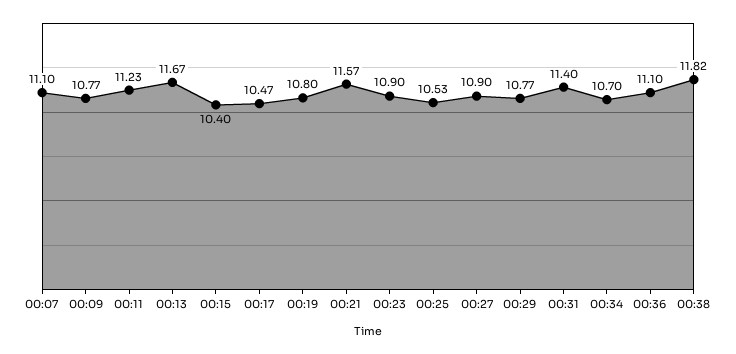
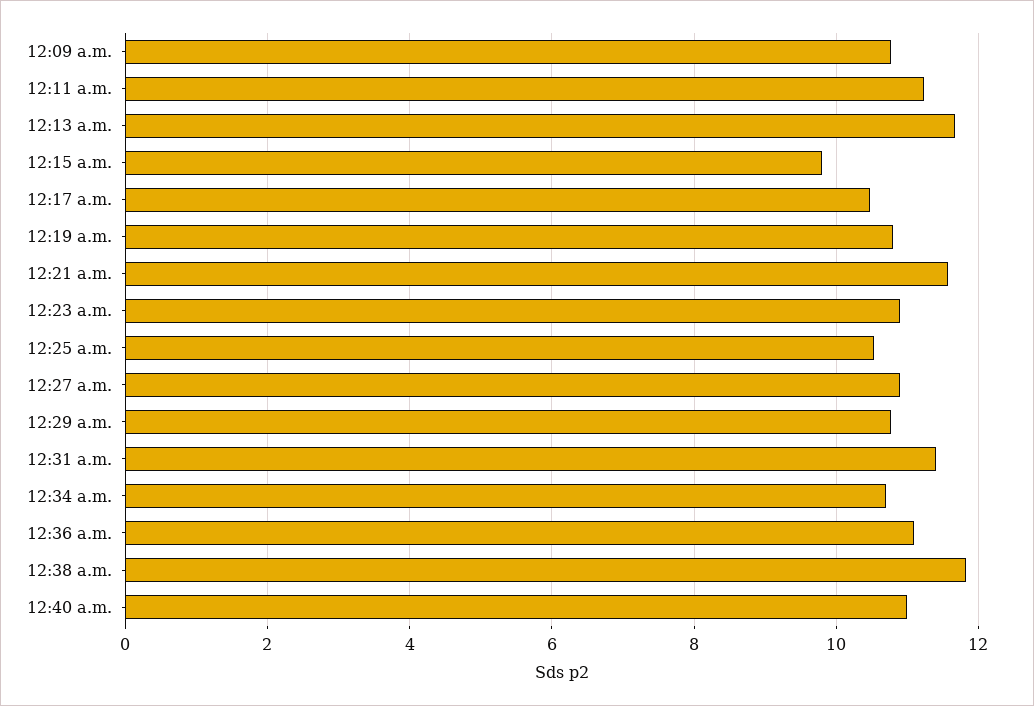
00:07: 11.1 -> none
00:15: 10.4 -> 9.8
12:40 a.m.: none -> 11

